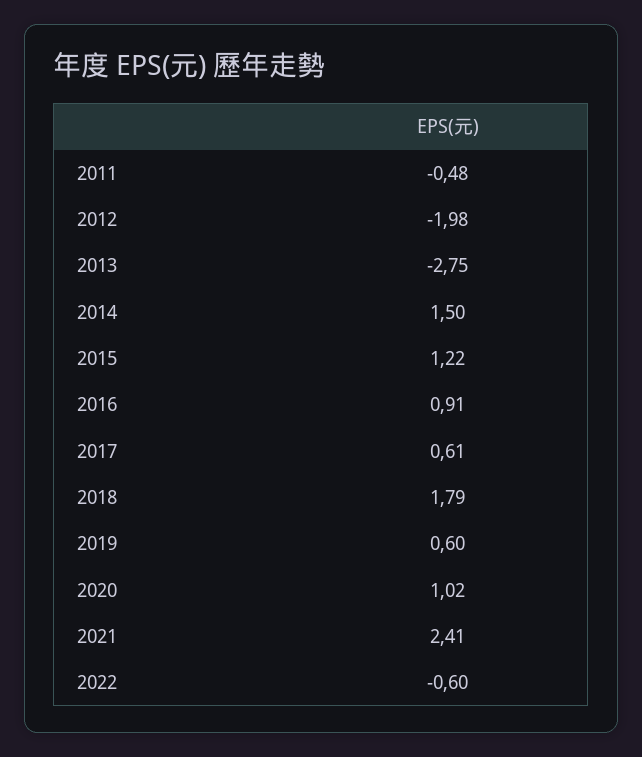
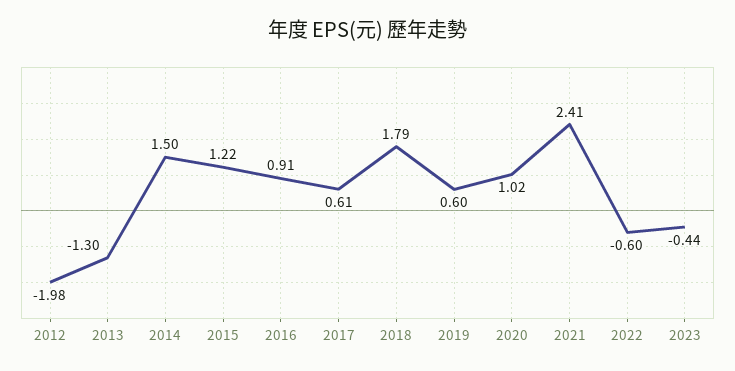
2011: -0.48 -> none
2013: -2.75 -> -1.3
2023: none -> -0.44

